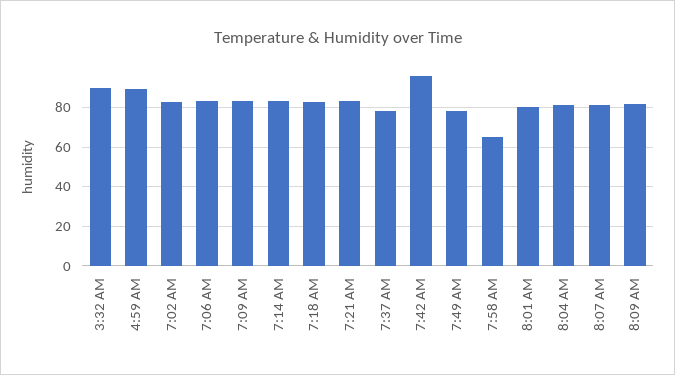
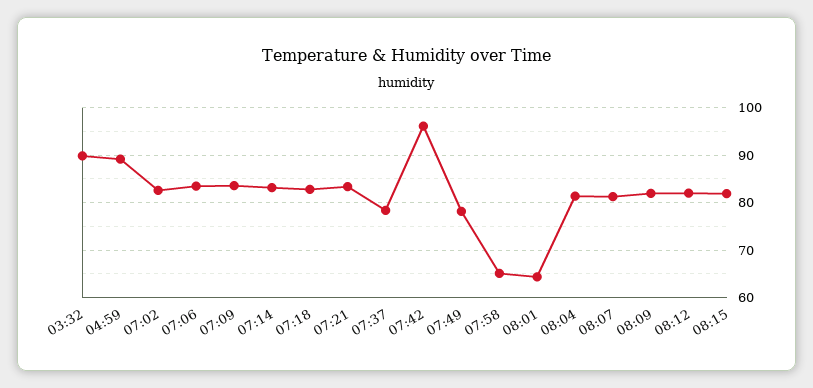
8:01 AM: 80 -> 64
08:12: none -> 82
08:15: none -> 82

